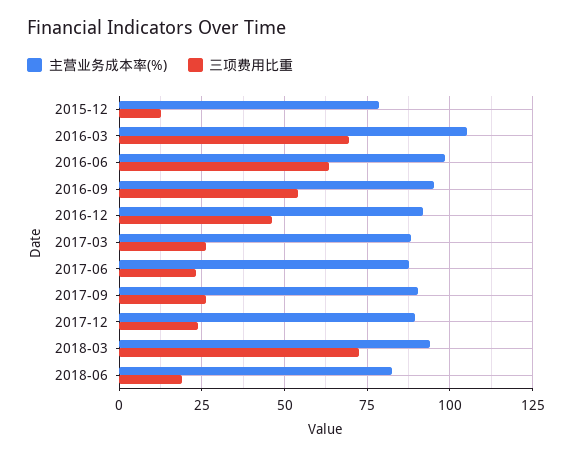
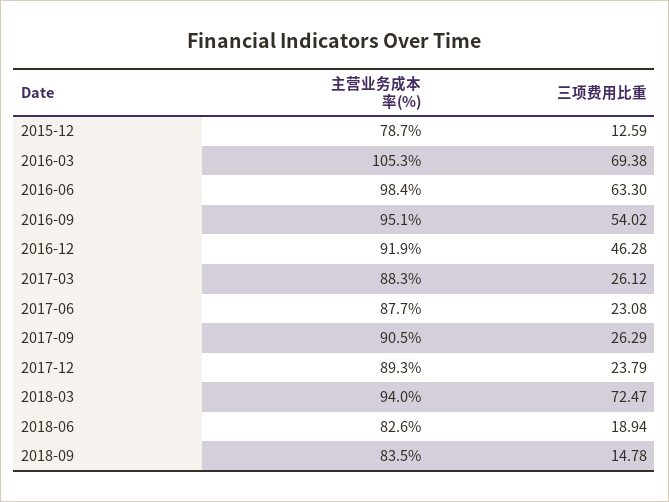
主营业务成本率(%), 2018-09: none -> 83.5
三项费用比重, 2018-09: none -> 14.78

